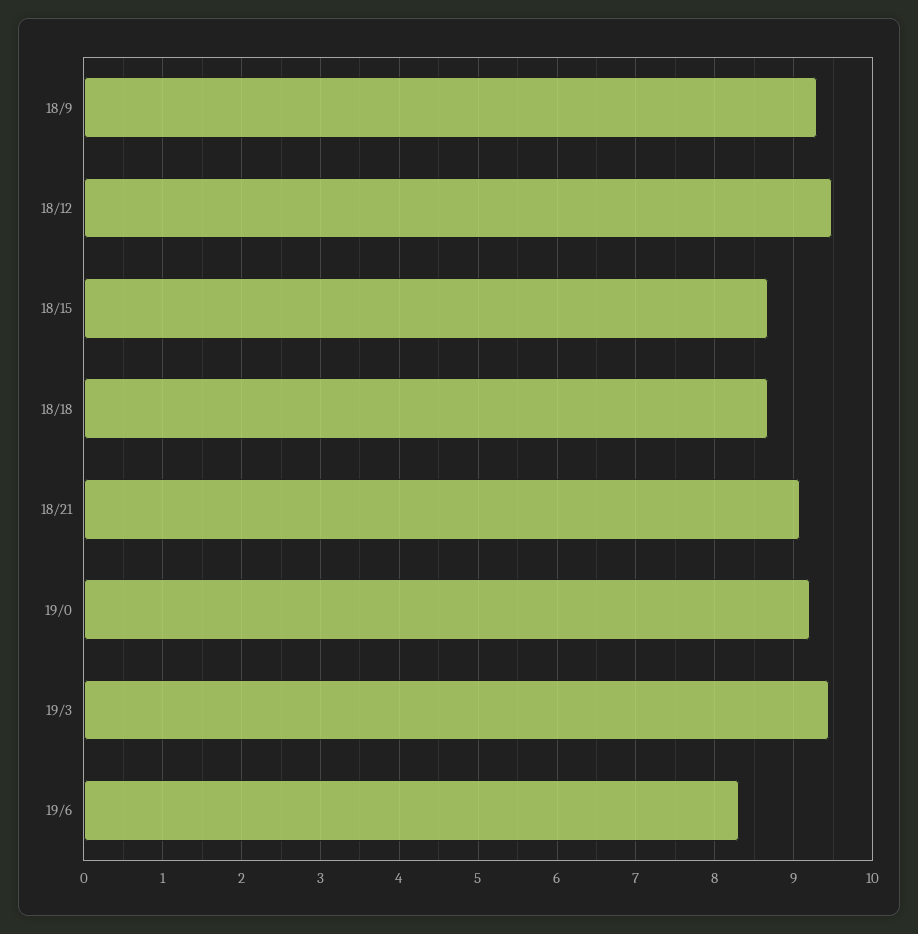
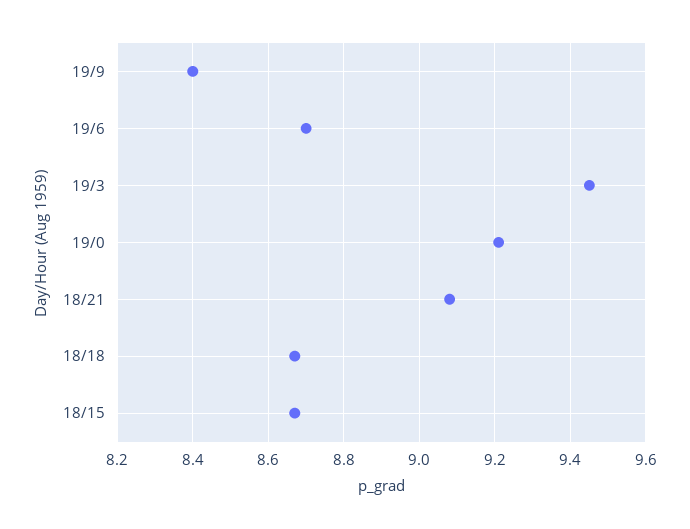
18/9: 9.3 -> none
18/12: 9.5 -> none
19/6: 8.3 -> 8.7
19/9: none -> 8.4

